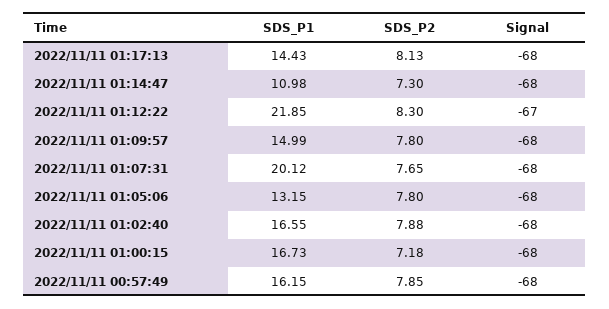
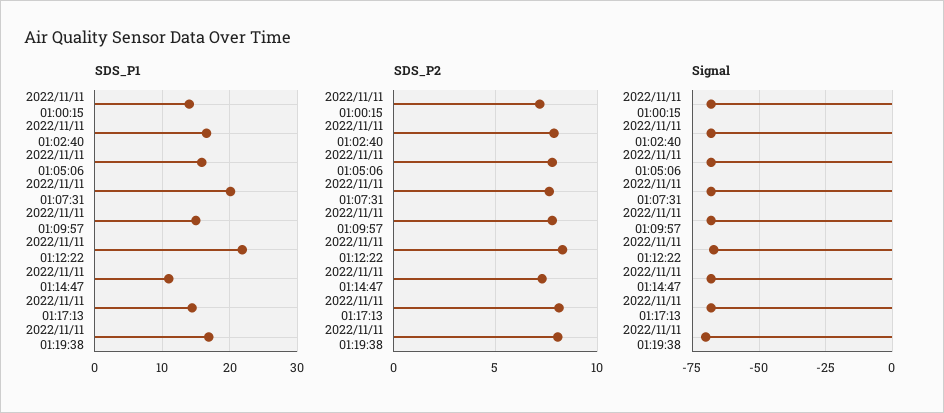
SDS_P1, 2022/11/11 01:05:06: 13.15 -> 16
SDS_P1, 2022/11/11 01:00:15: 16.73 -> 14
SDS_P1, 2022/11/11 00:57:49: 16.15 -> none
SDS_P2, 2022/11/11 00:57:49: 7.85 -> none
Signal, 2022/11/11 00:57:49: -68 -> none
SDS_P1, 2022/11/11 01:19:38: none -> 17
SDS_P2, 2022/11/11 01:19:38: none -> 8
Signal, 2022/11/11 01:19:38: none -> -70

